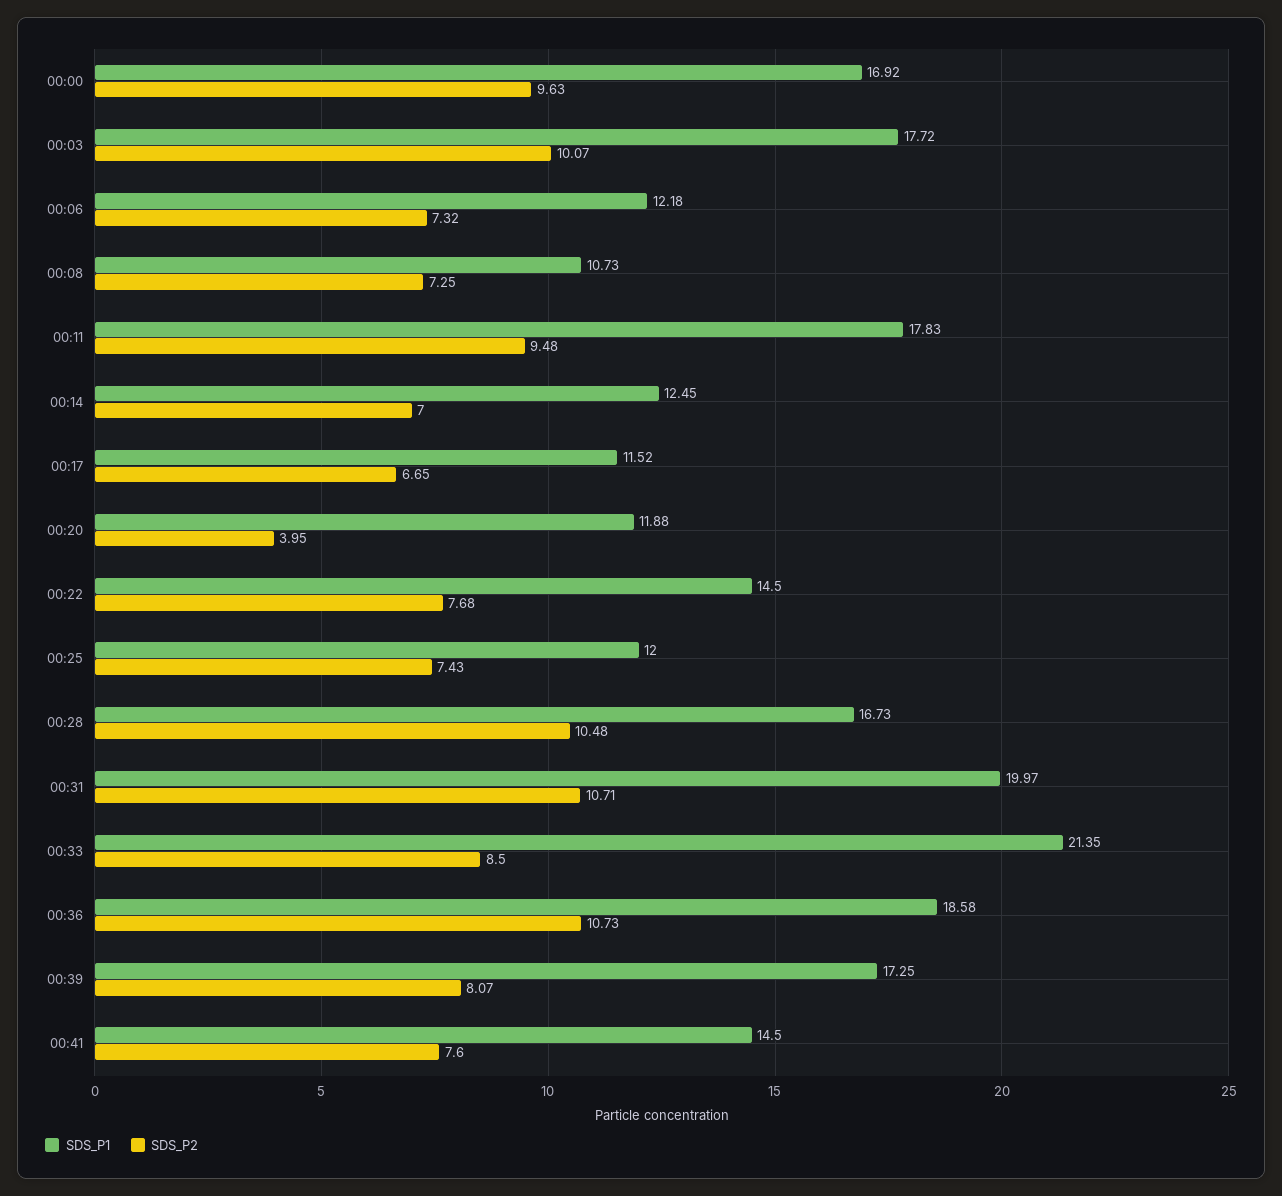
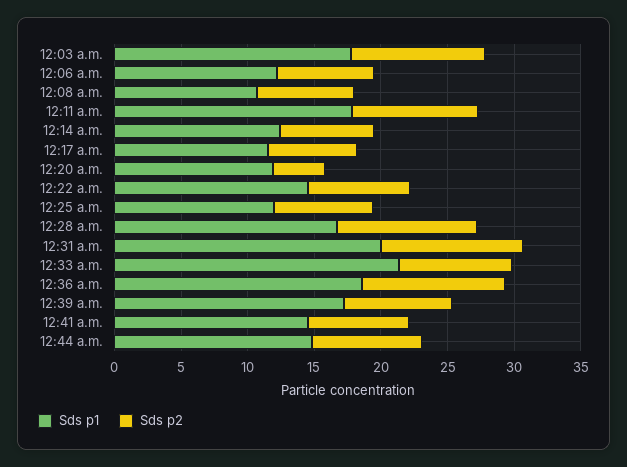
SDS_P1, 00:00: 16.92 -> none
SDS_P2, 00:00: 9.63 -> none
SDS_P1, 12:44 a.m.: none -> 15
SDS_P2, 12:44 a.m.: none -> 8

